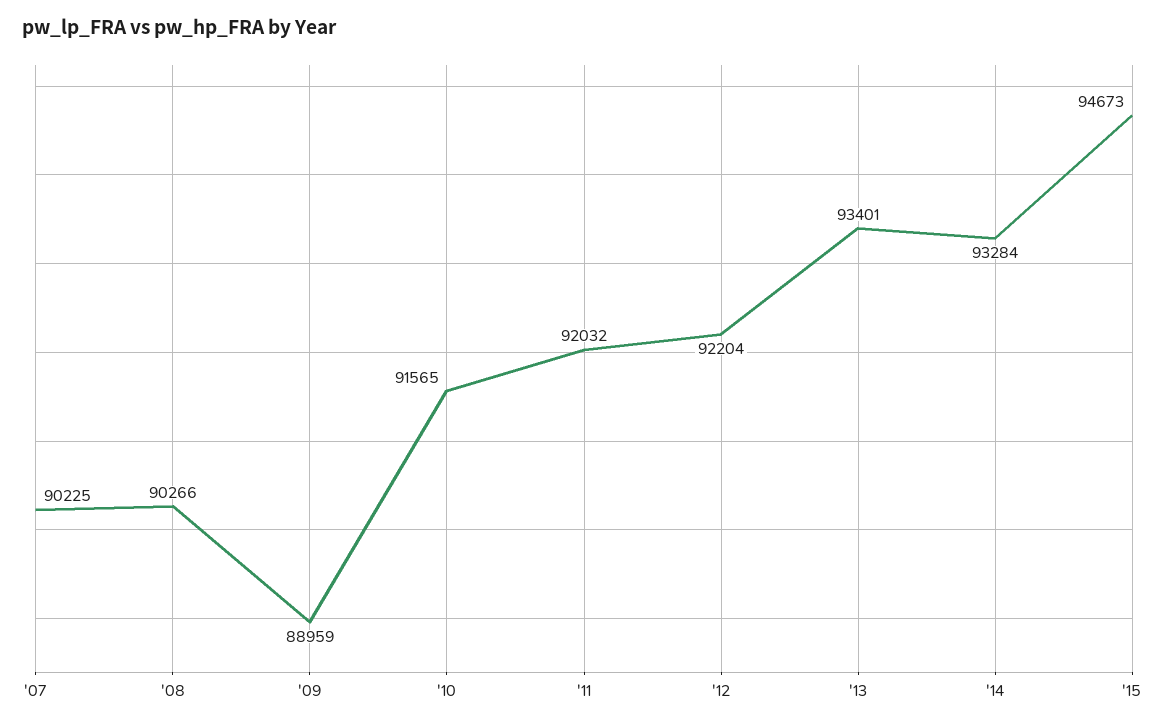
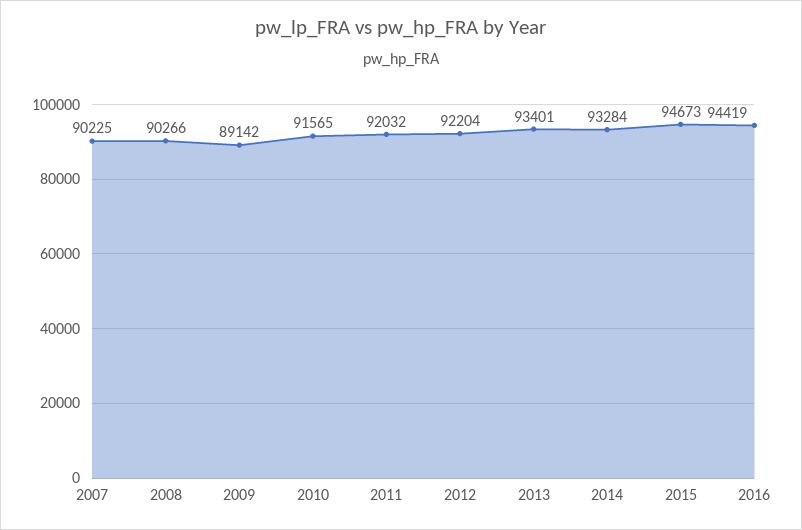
'09: 88959 -> 89142
2016: none -> 94419

